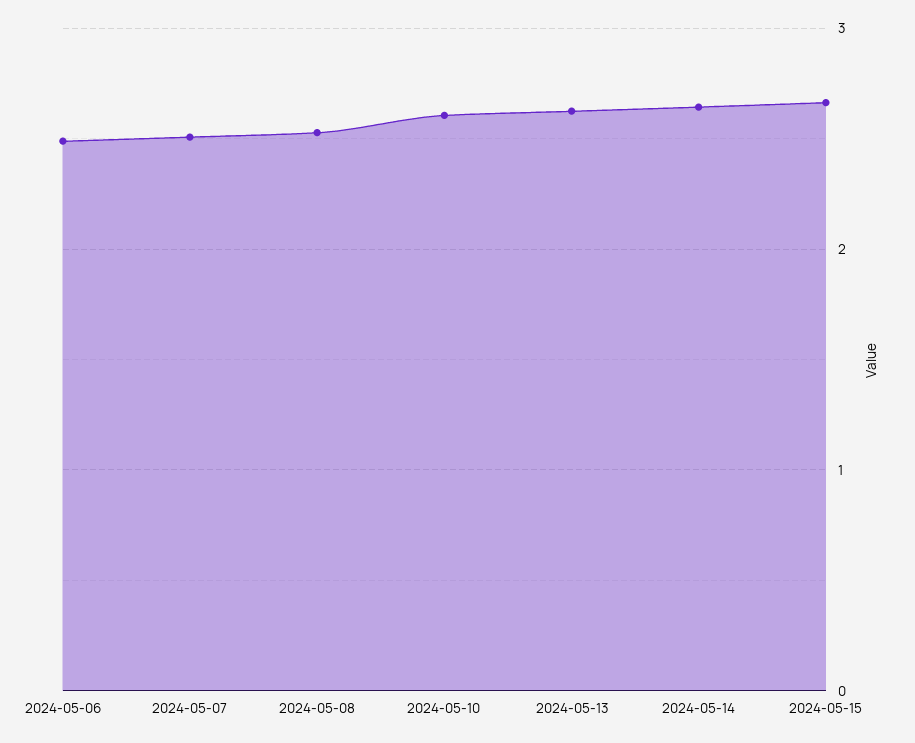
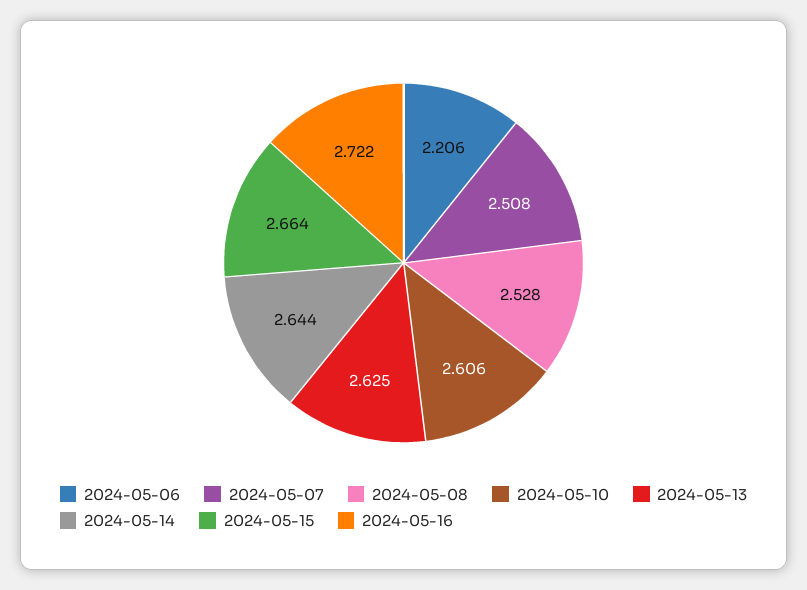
2024-05-06: 2.5 -> 2.206
2024-05-16: none -> 2.722

